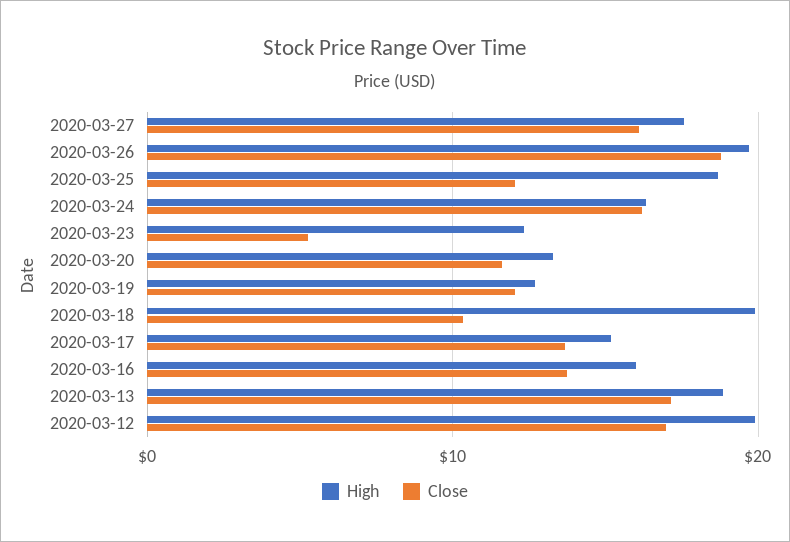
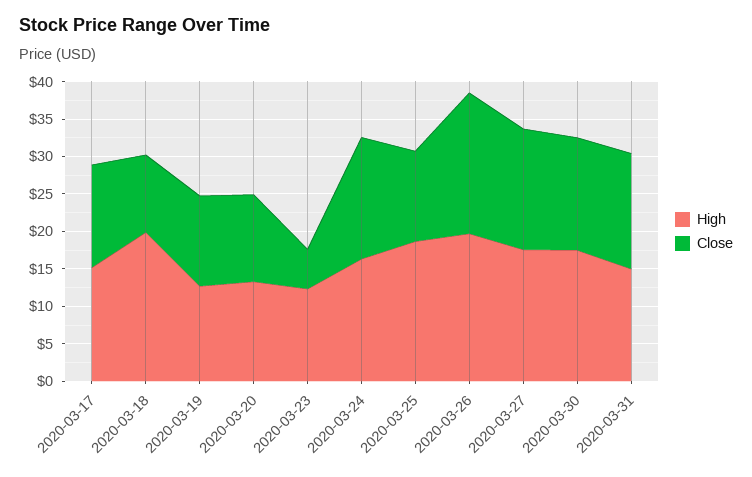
High, 2020-03-16: 16 -> none
Close, 2020-03-16: 14 -> none
High, 2020-03-13: 19 -> none
Close, 2020-03-13: 17 -> none
High, 2020-03-12: 20 -> none
Close, 2020-03-12: 17 -> none
High, 2020-03-30: none -> 17.5
Close, 2020-03-30: none -> 15
High, 2020-03-31: none -> 15
Close, 2020-03-31: none -> 15

